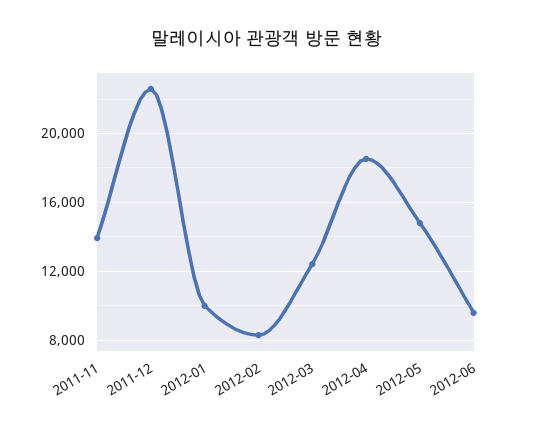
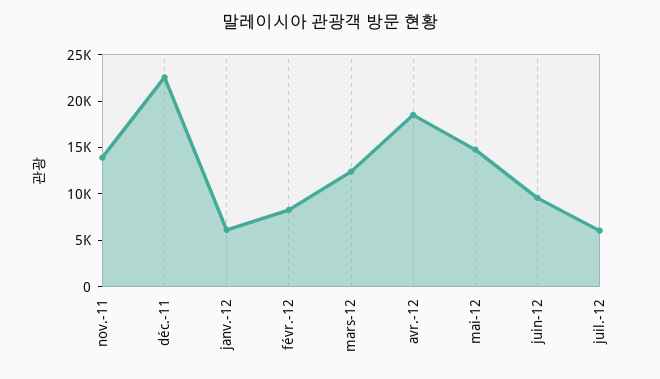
2012-01: 10000 -> 6000
juil.-12: none -> 6000

